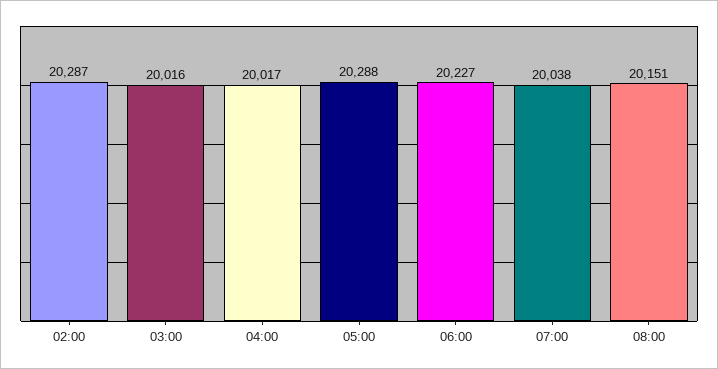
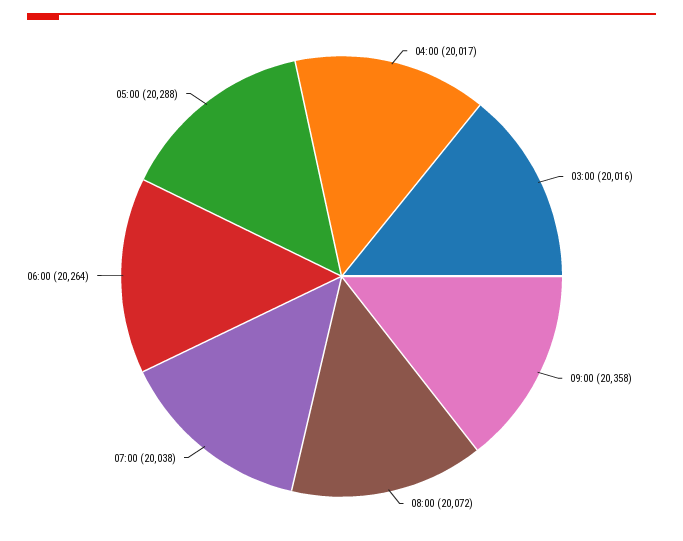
02:00: 20287 -> none
06:00: 20227 -> 20264
08:00: 20151 -> 20072
09:00: none -> 20358

